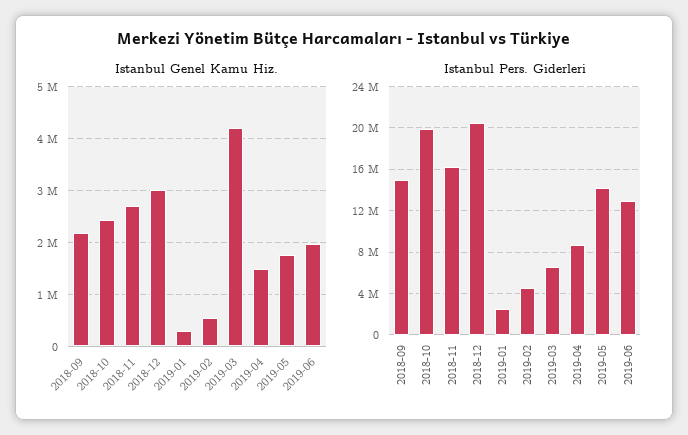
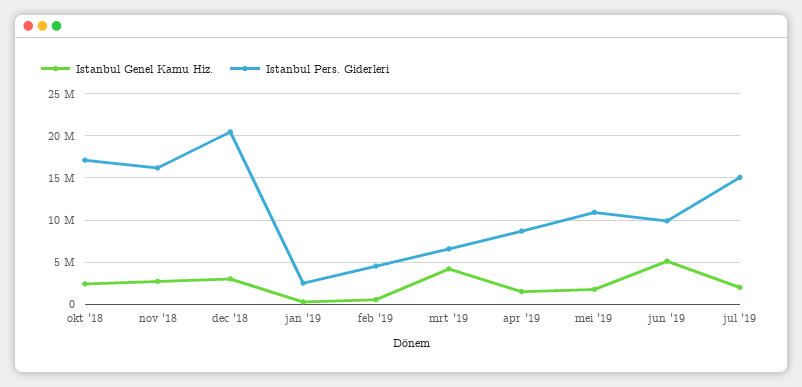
Istanbul Genel Kamu Hiz., 2018-09: 2200000 -> none
Istanbul Genel Kamu Hiz., 2019-06: 2000000 -> 5000000
Istanbul Pers. Giderleri, 2018-09: 15000000 -> none
Istanbul Pers. Giderleri, 2018-10: 20000000 -> 17000000
Istanbul Pers. Giderleri, 2019-05: 14000000 -> 11000000
Istanbul Pers. Giderleri, 2019-06: 13000000 -> 10000000
Istanbul Genel Kamu Hiz., jul '19: none -> 2000000
Istanbul Pers. Giderleri, jul '19: none -> 15000000

